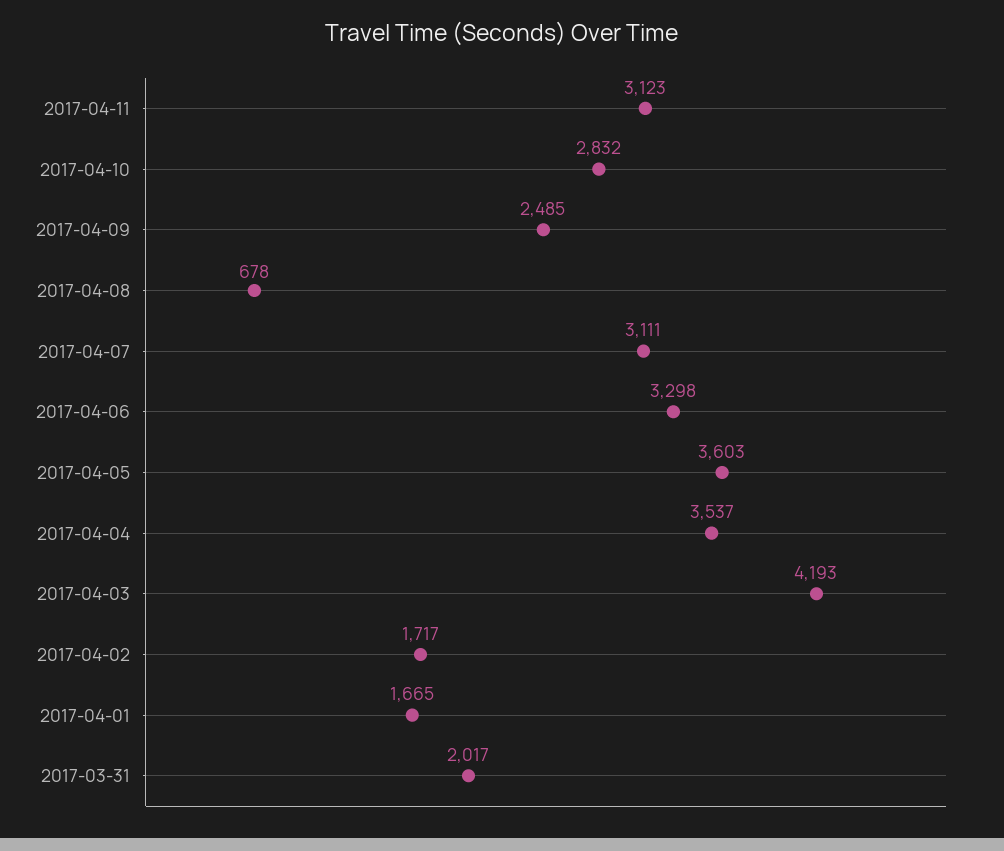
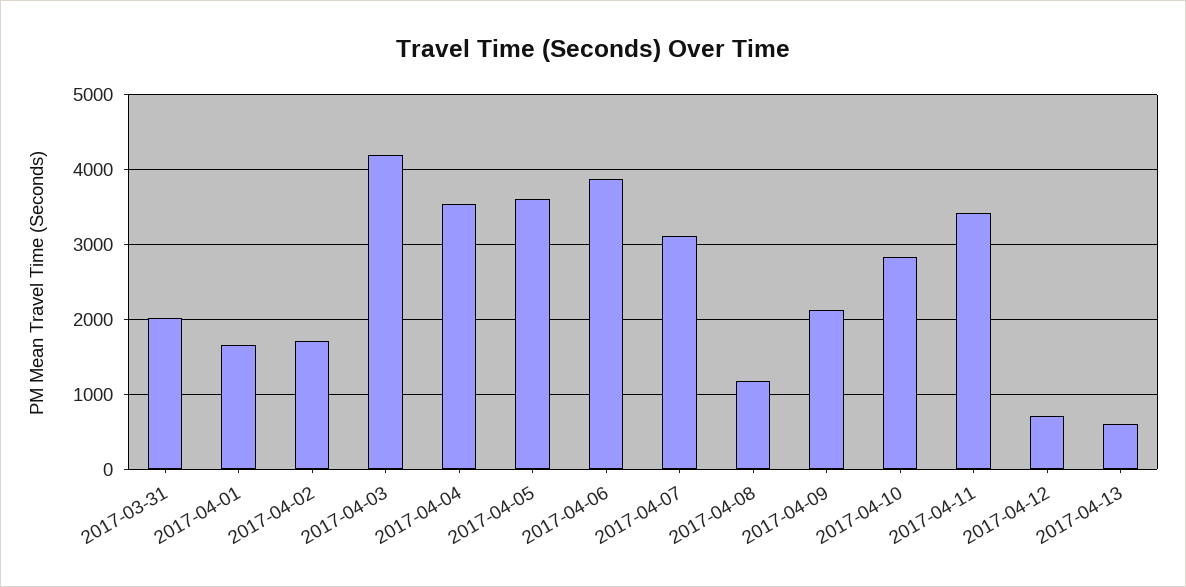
2017-04-11: 3123 -> 3400
2017-04-09: 2485 -> 2100
2017-04-08: 678 -> 1200
2017-04-06: 3298 -> 3900
2017-04-12: none -> 700
2017-04-13: none -> 600

